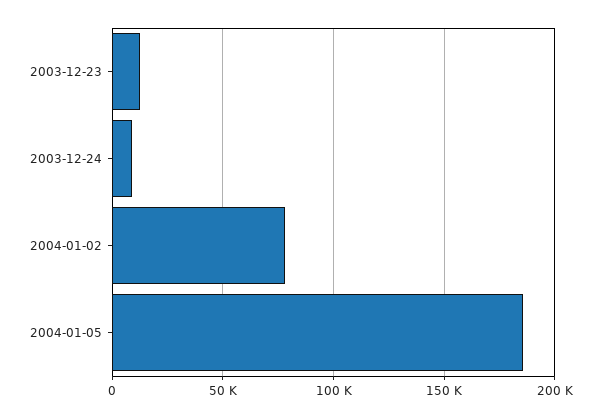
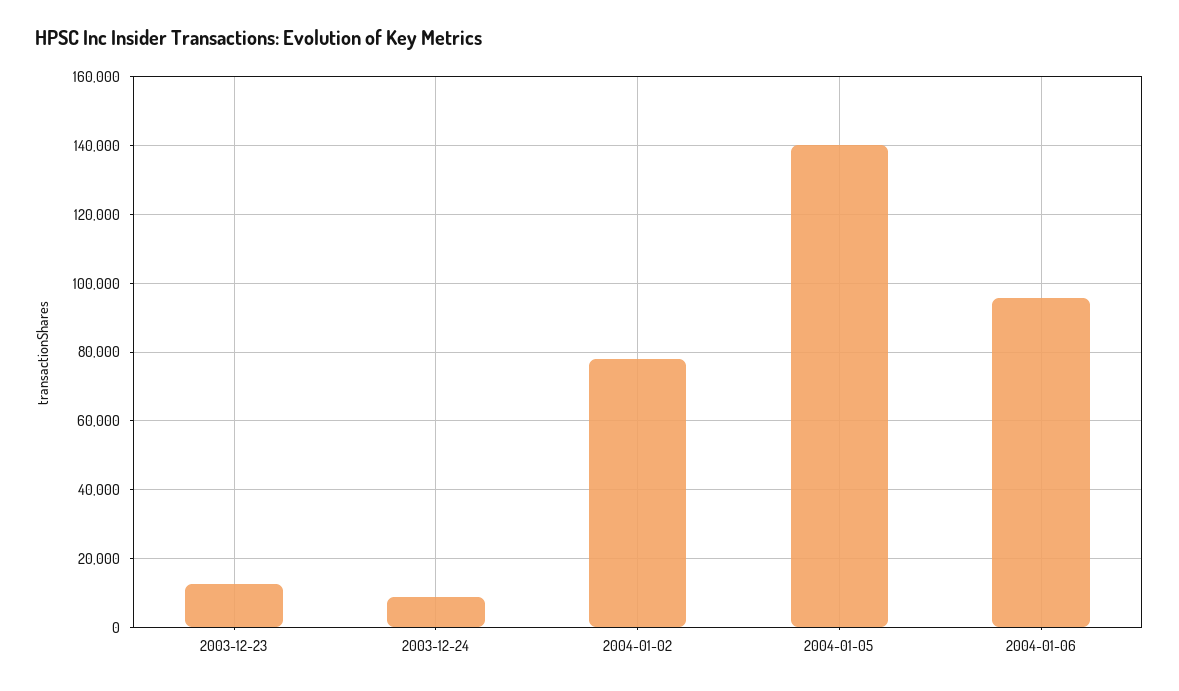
2004-01-05: 185000 -> 140000
2004-01-06: none -> 96000

